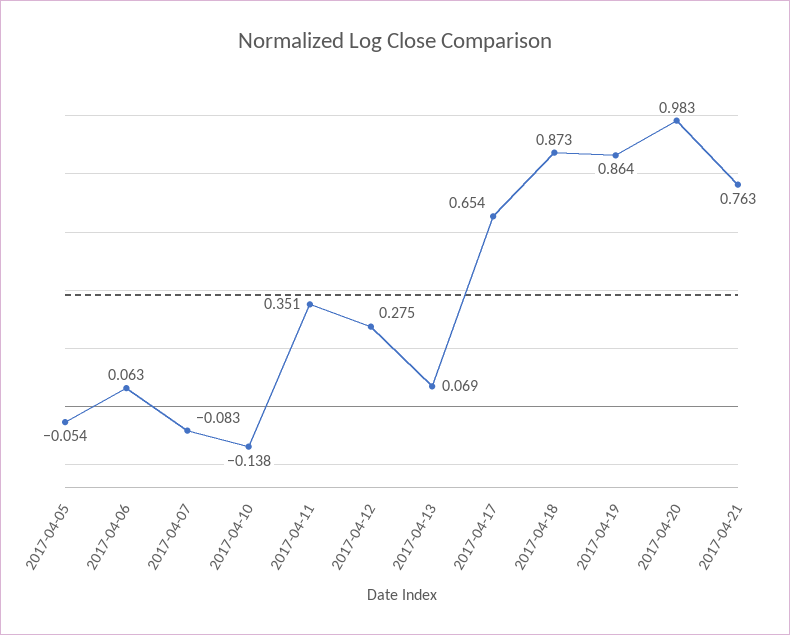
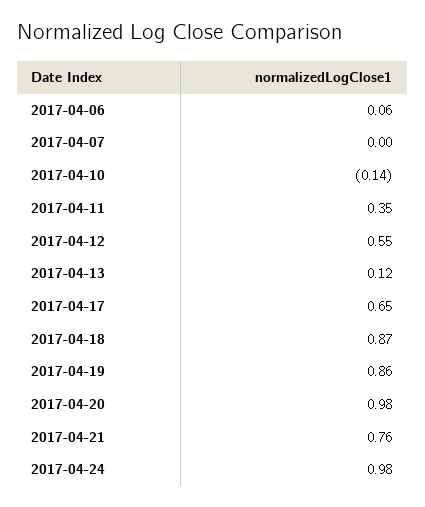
2017-04-05: -0.054 -> none
2017-04-07: -0.083 -> 0
2017-04-12: 0.275 -> 0.55
2017-04-13: 0.069 -> 0.12
2017-04-24: none -> 0.98

